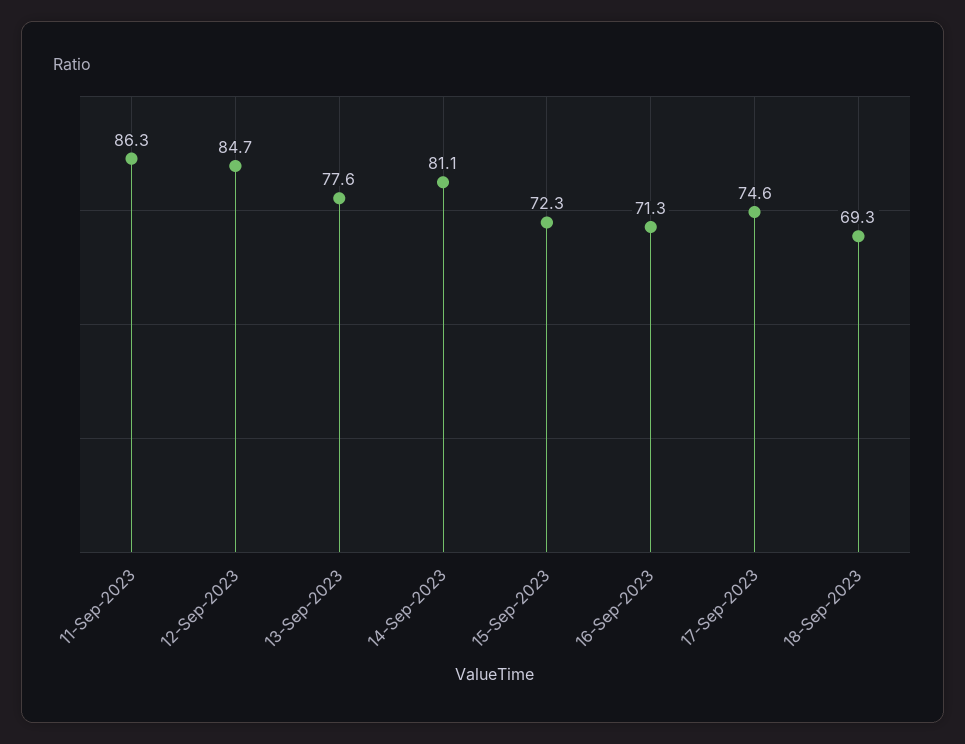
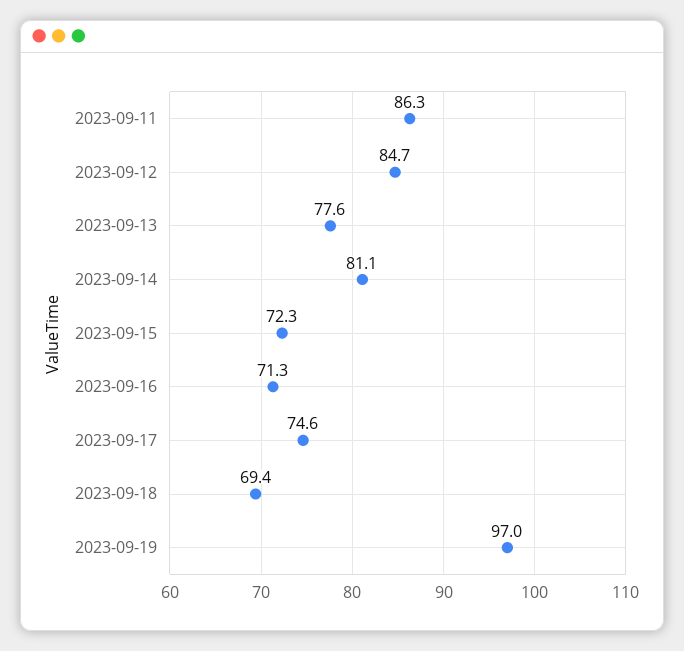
18-Sep-2023: 69.3 -> 69.4
2023-09-19: none -> 97

